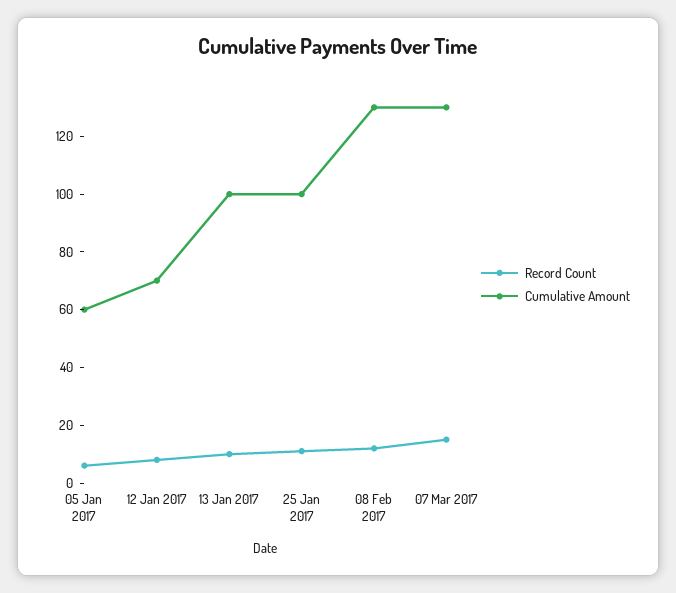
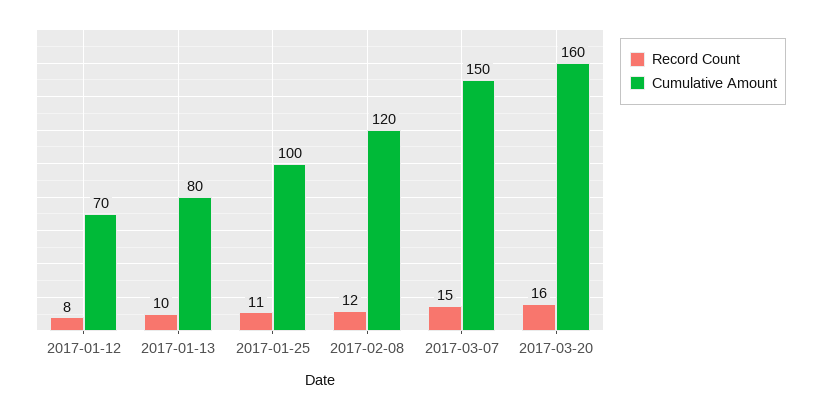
Record Count, 05 Jan 2017: 5 -> none
Cumulative Amount, 05 Jan 2017: 60 -> none
Cumulative Amount, 13 Jan 2017: 100 -> 80
Cumulative Amount, 08 Feb 2017: 130 -> 120
Cumulative Amount, 07 Mar 2017: 130 -> 150
Record Count, 2017-03-20: none -> 16
Cumulative Amount, 2017-03-20: none -> 160

